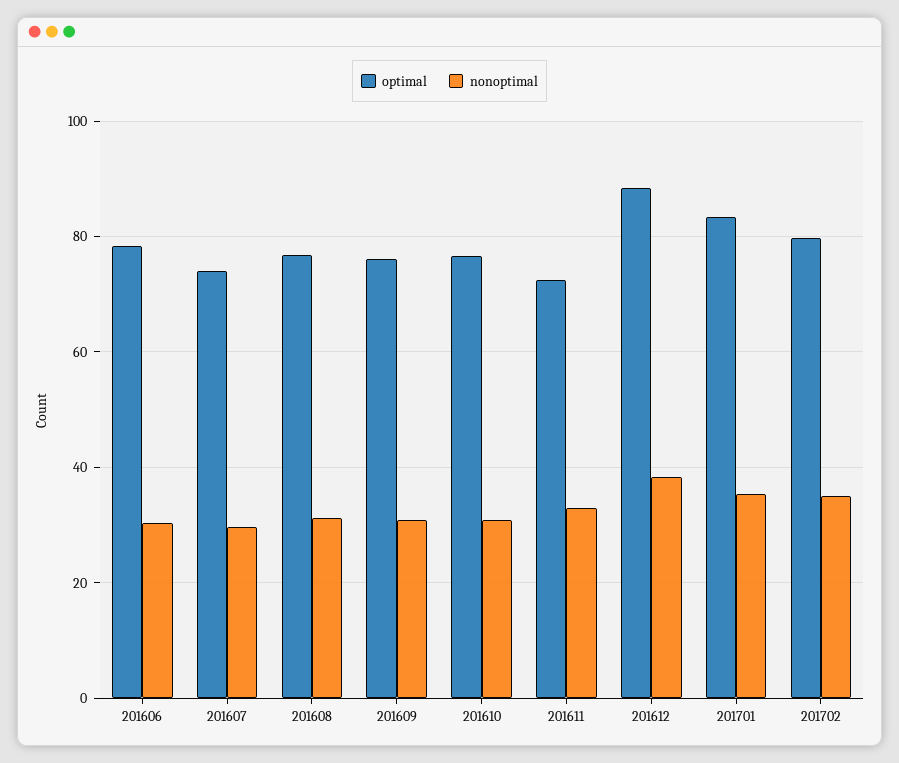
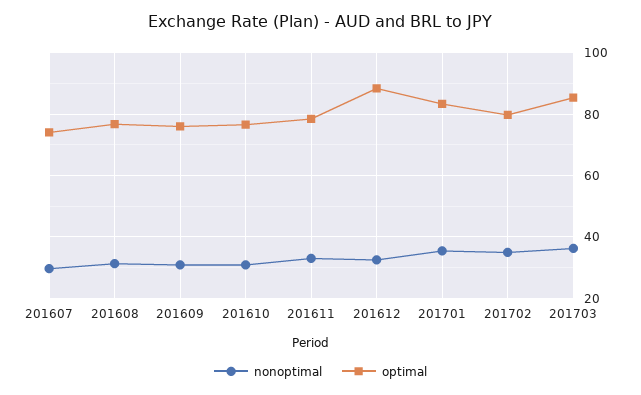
optimal, 201606: 78 -> none
nonoptimal, 201606: 30 -> none
optimal, 201611: 72 -> 78
nonoptimal, 201612: 38 -> 32
nonoptimal, 201703: none -> 36
optimal, 201703: none -> 86

